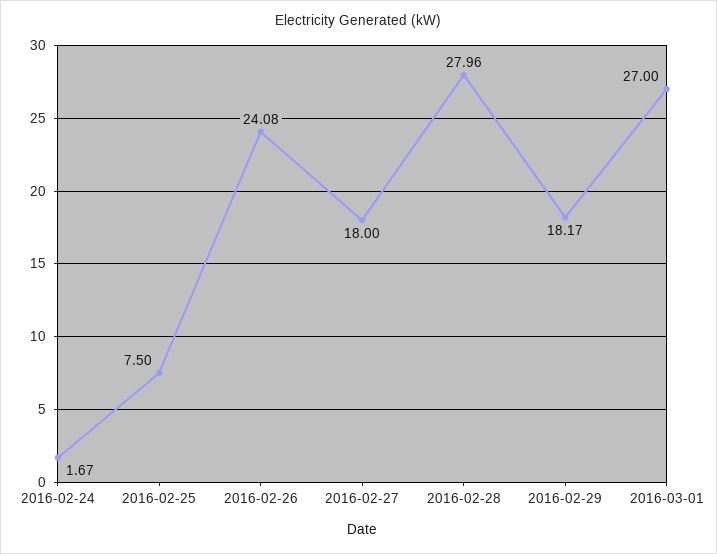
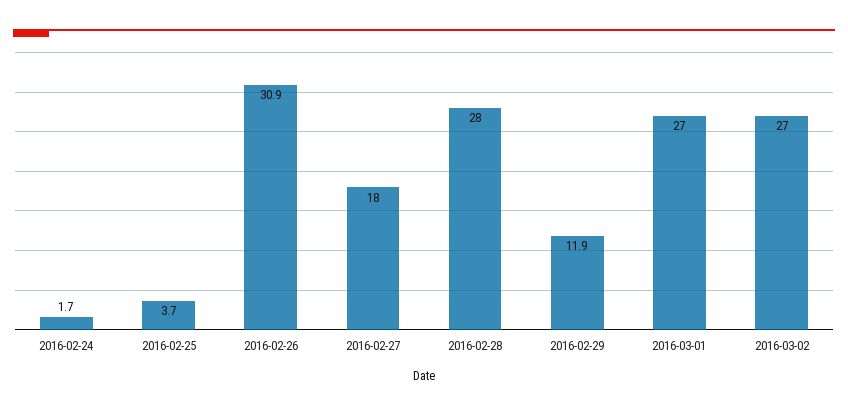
2016-02-25: 7.5 -> 3.7
2016-02-26: 24.08 -> 30.9
2016-02-29: 18.17 -> 11.9
2016-03-02: none -> 27

